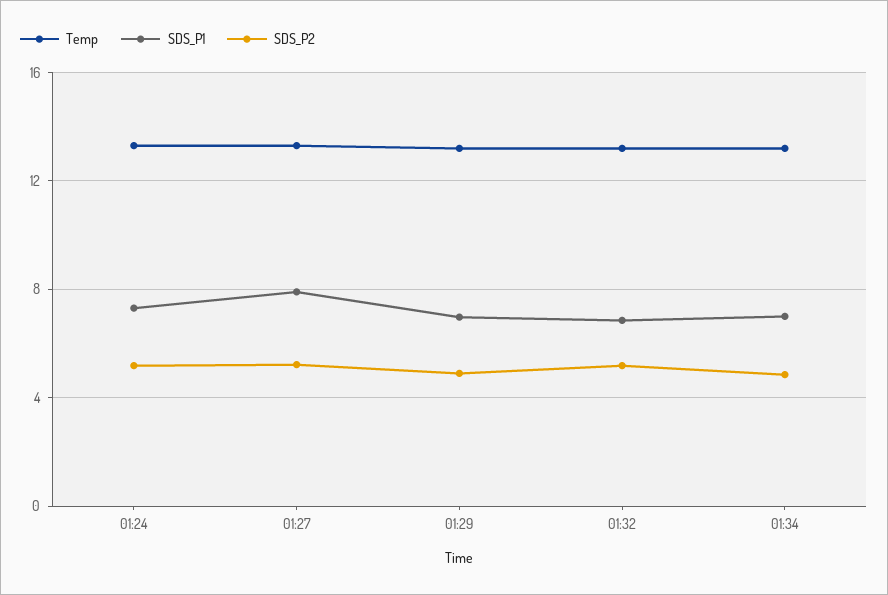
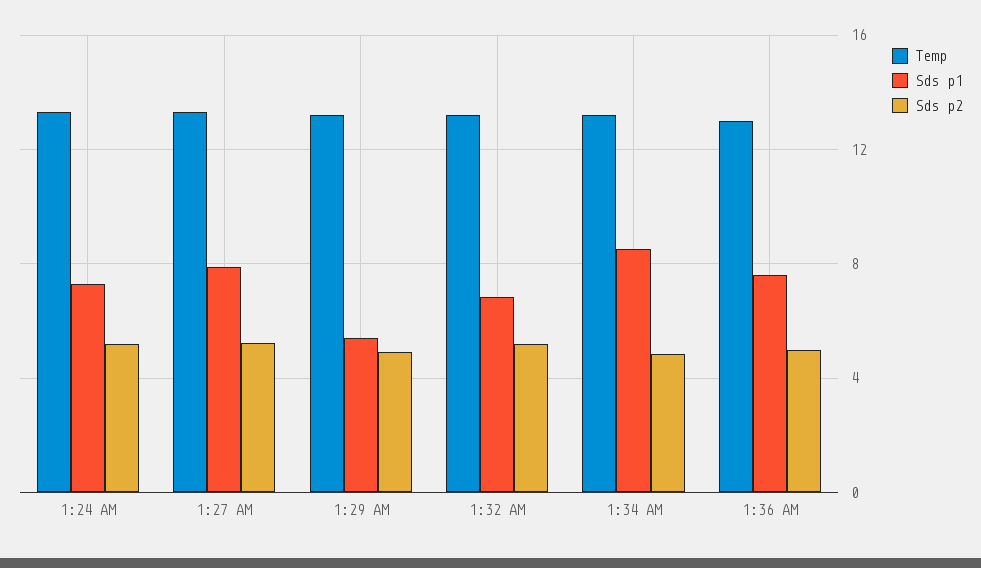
SDS_P1, 01:29: 7 -> 5.5
SDS_P1, 01:34: 7 -> 8.5
Temp, 1:36 AM: none -> 13
SDS_P1, 1:36 AM: none -> 7.5
SDS_P2, 1:36 AM: none -> 5

